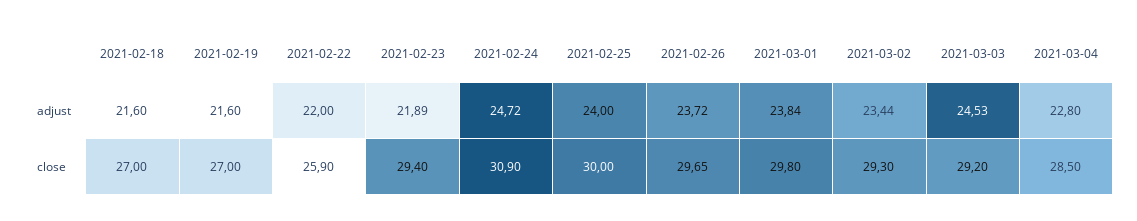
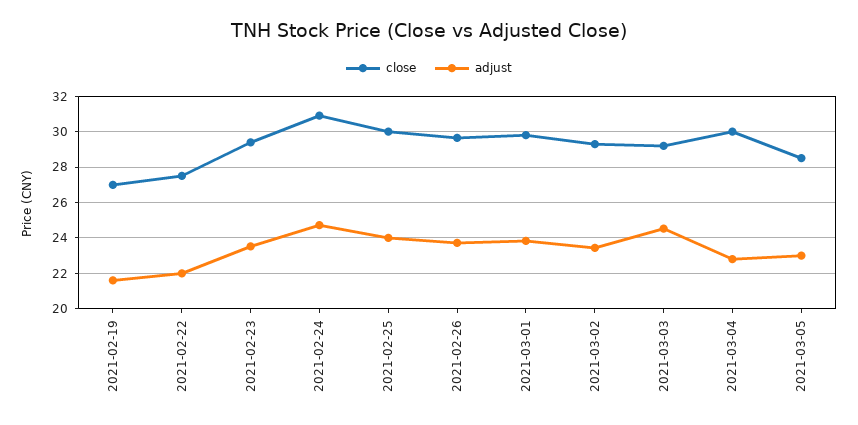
adjust, 2021-02-18: 21.6 -> none
adjust, 2021-02-23: 21.89 -> 23.5
close, 2021-02-18: 27 -> none
close, 2021-02-22: 25.9 -> 27.5
close, 2021-03-04: 28.5 -> 30
close, 2021-03-05: none -> 28.5
adjust, 2021-03-05: none -> 23

